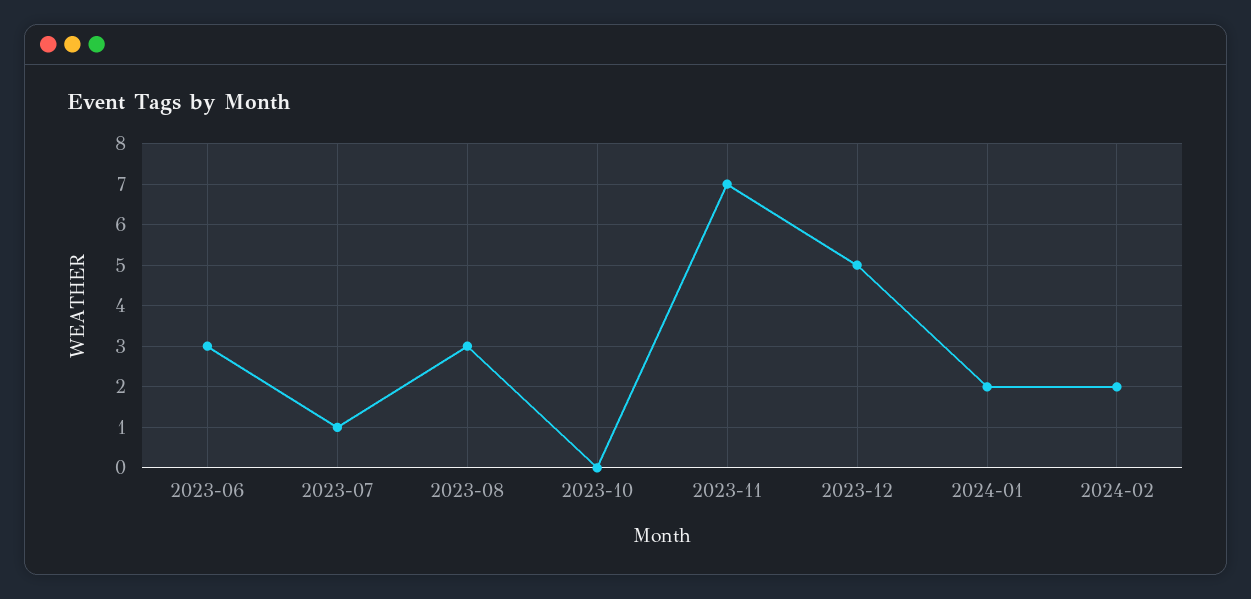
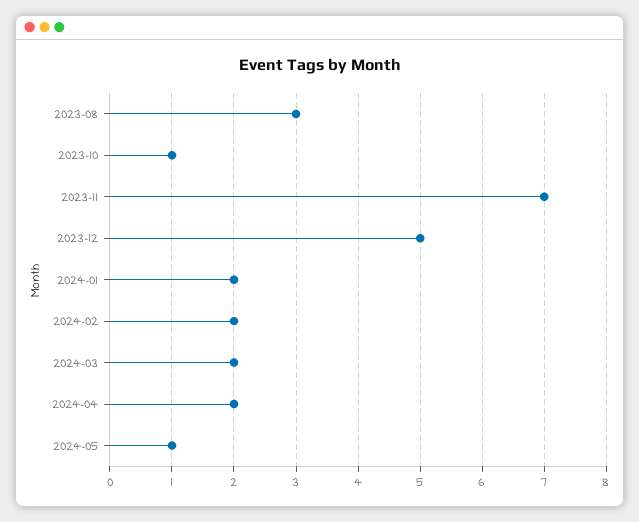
2023-06: 3 -> none
2023-07: 1 -> none
2023-10: 0 -> 1
2024-03: none -> 2
2024-04: none -> 2
2024-05: none -> 1

